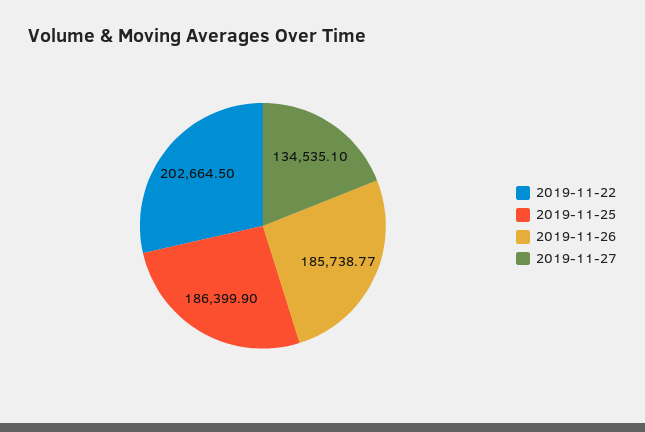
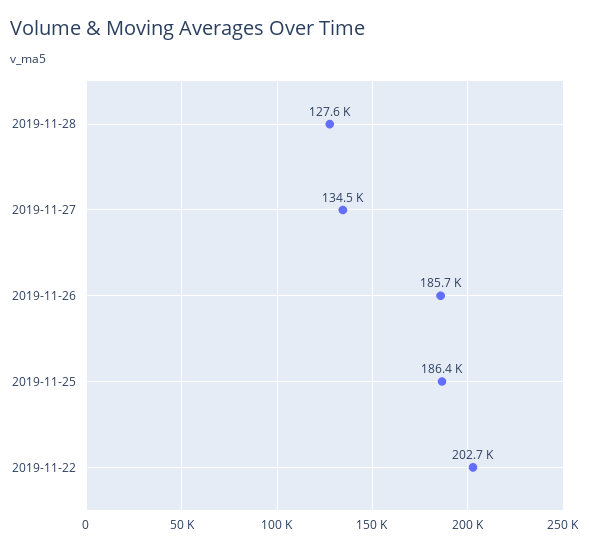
2019-11-28: none -> 127600

